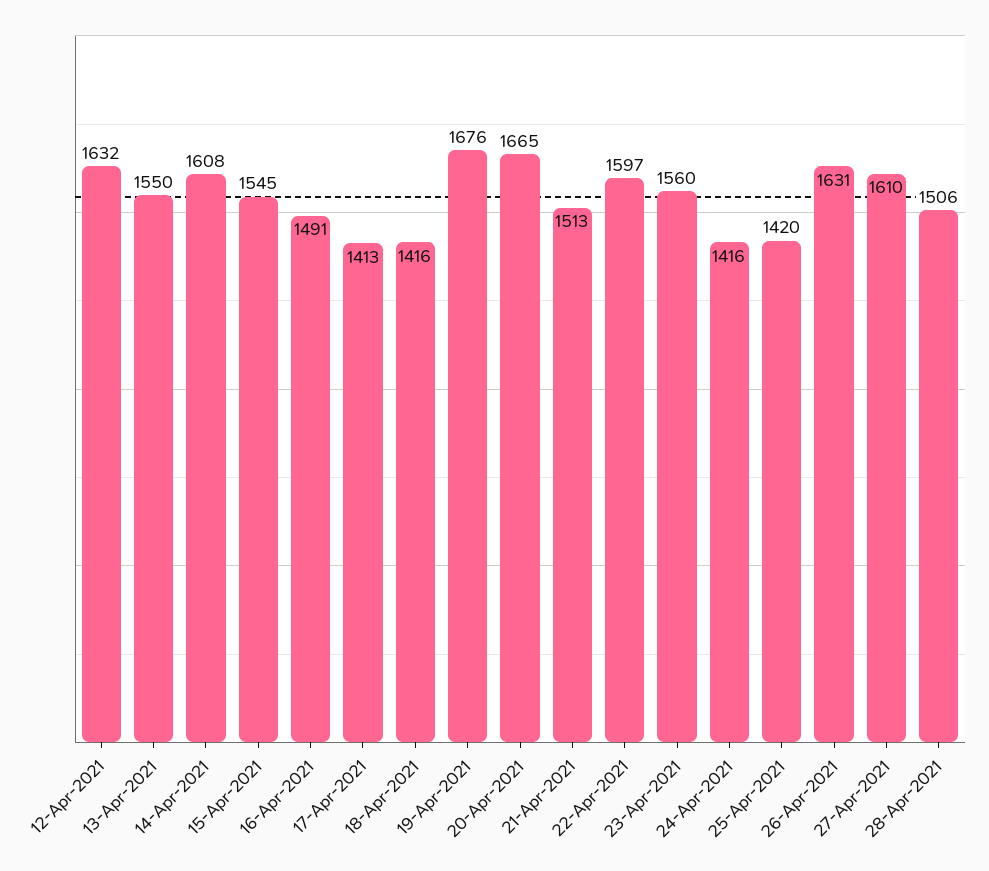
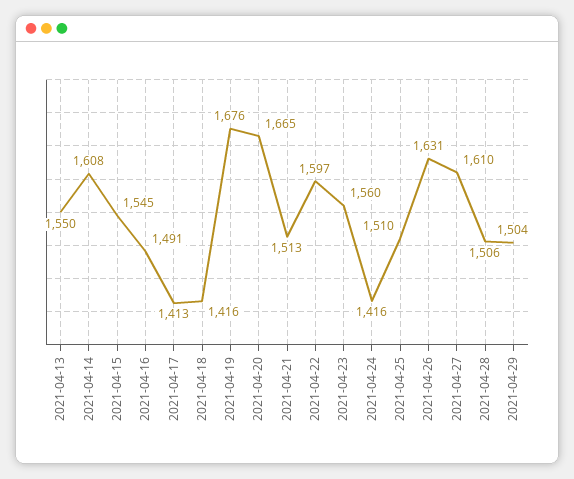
12-Apr-2021: 1632 -> none
25-Apr-2021: 1420 -> 1510
2021-04-29: none -> 1504

